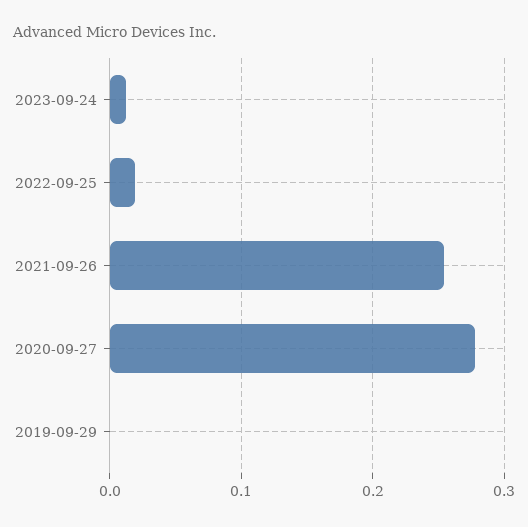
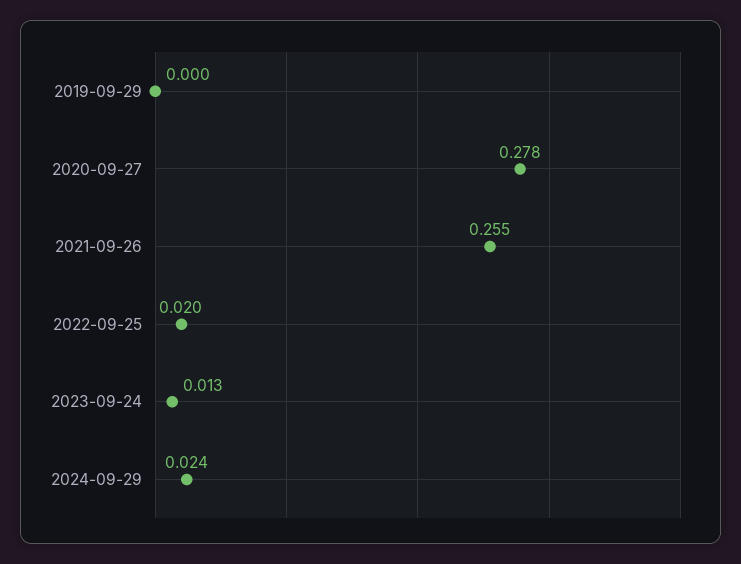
2024-09-29: none -> 0.024

